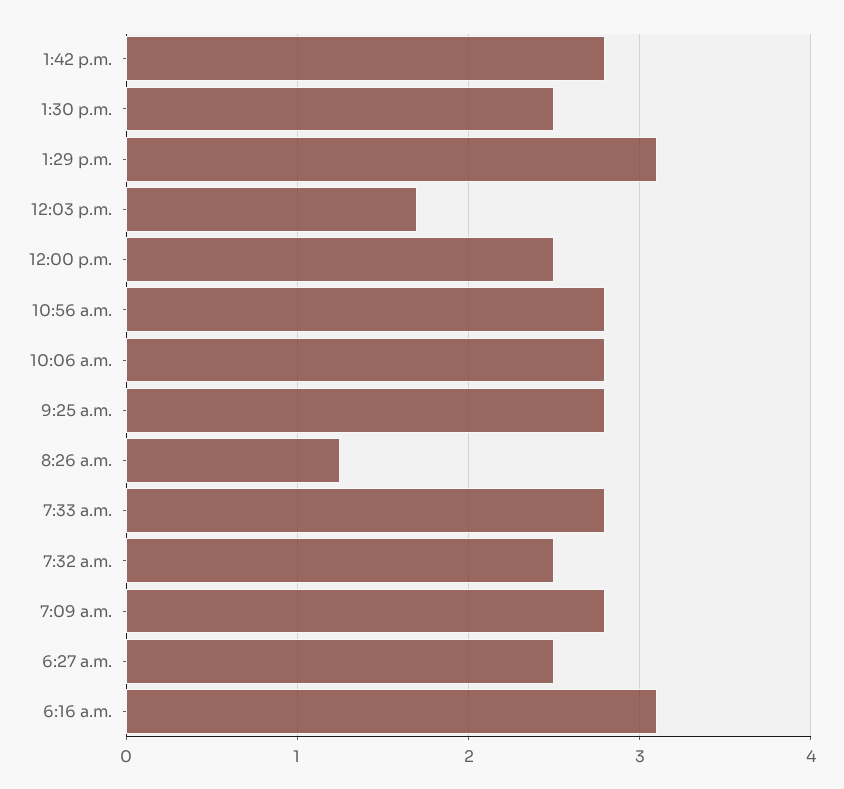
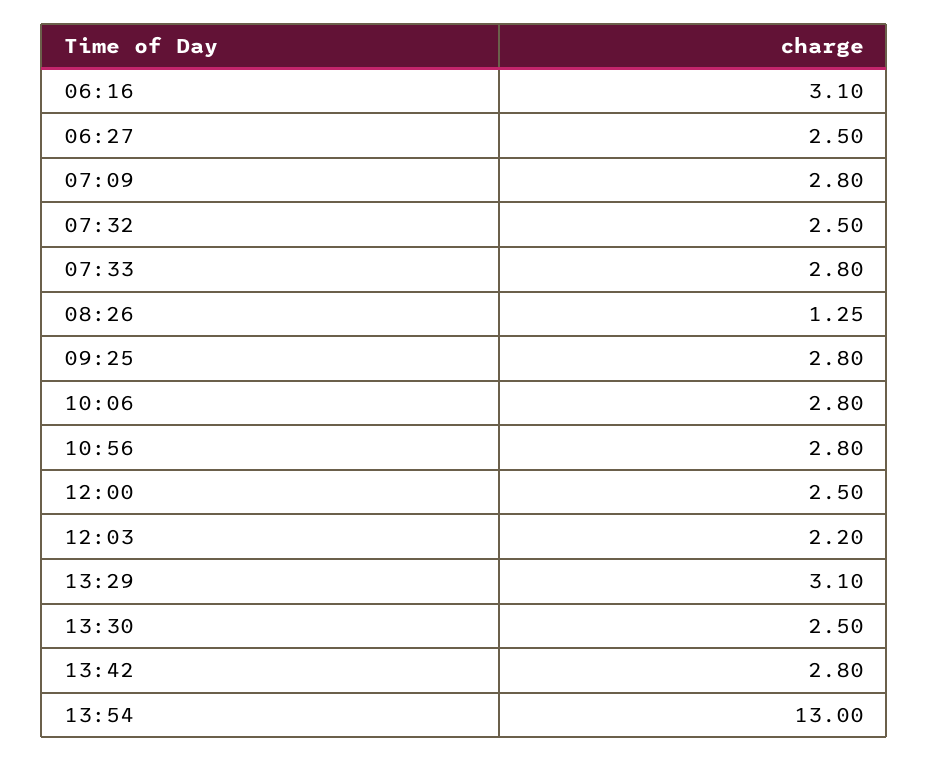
12:03 p.m.: 1.7 -> 2.2
13:54: none -> 13

